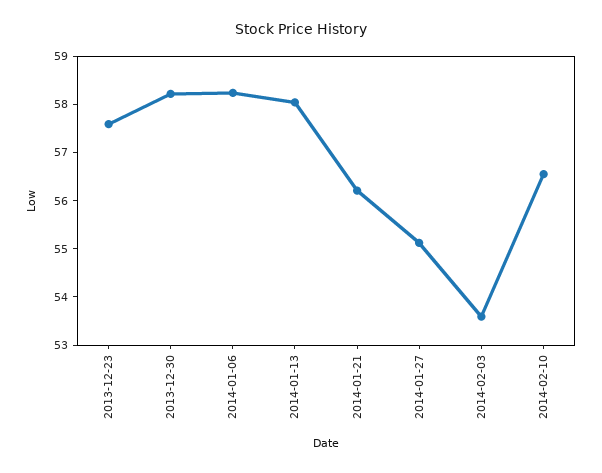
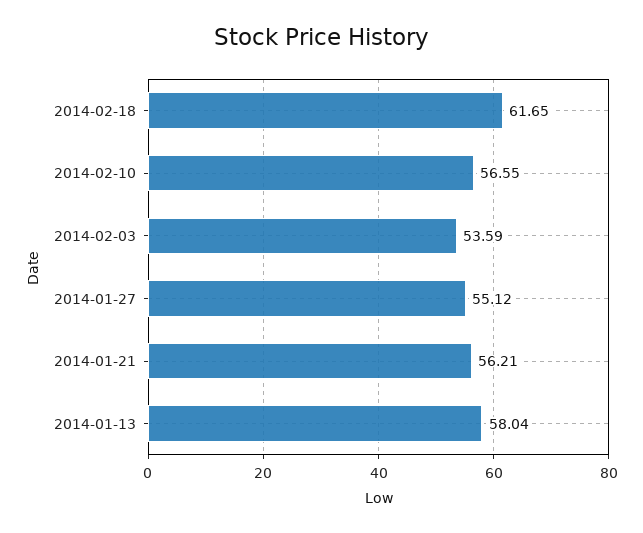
2013-12-23: 57.6 -> none
2013-12-30: 58.2 -> none
2014-01-06: 58.2 -> none
2014-02-18: none -> 61.65

